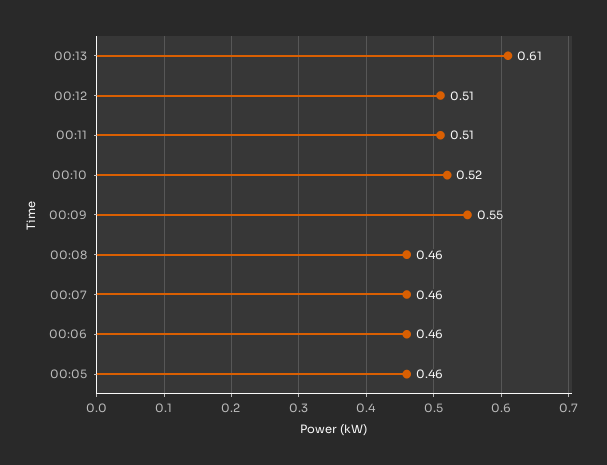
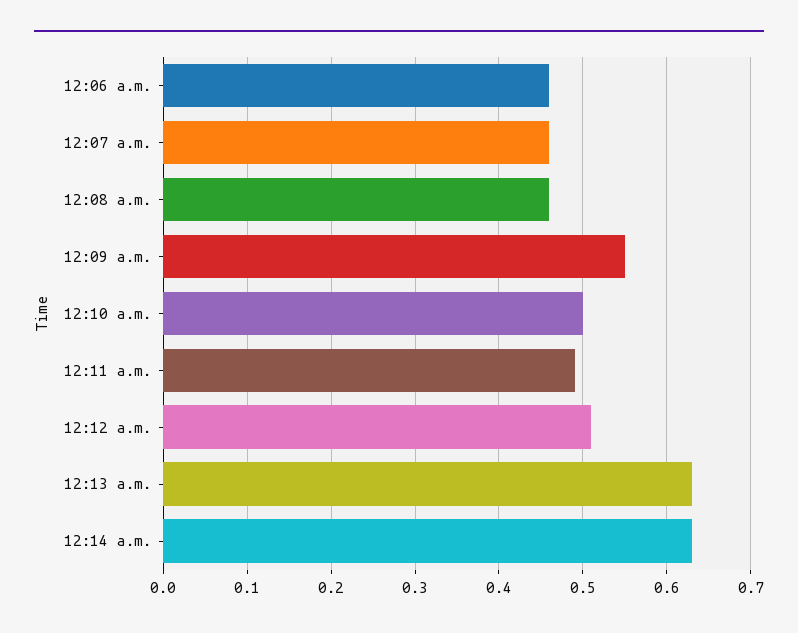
00:13: 0.61 -> 0.63
00:11: 0.51 -> 0.49
00:10: 0.52 -> 0.5
00:05: 0.46 -> none
12:14 a.m.: none -> 0.63

